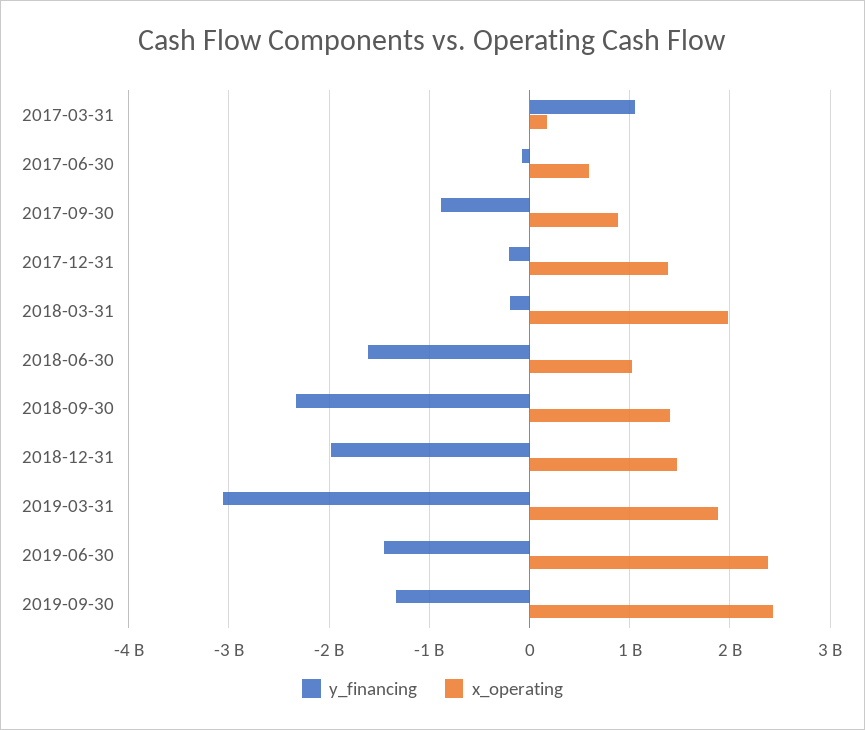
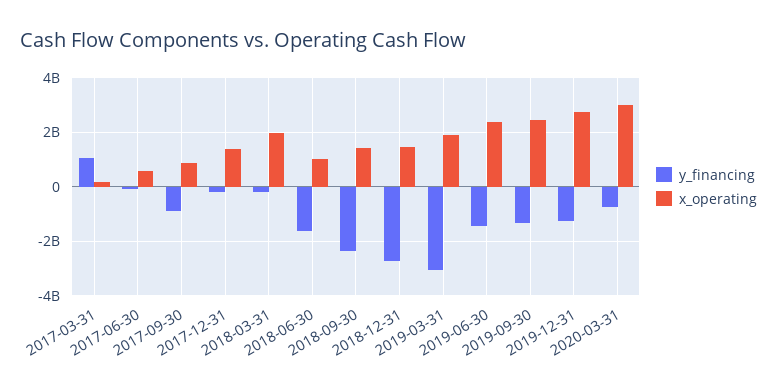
y_financing, 2018-12-31: -2000000000 -> -2750000000
y_financing, 2019-12-31: none -> -1250000000
x_operating, 2019-12-31: none -> 2750000000
y_financing, 2020-03-31: none -> -750000000
x_operating, 2020-03-31: none -> 3000000000

